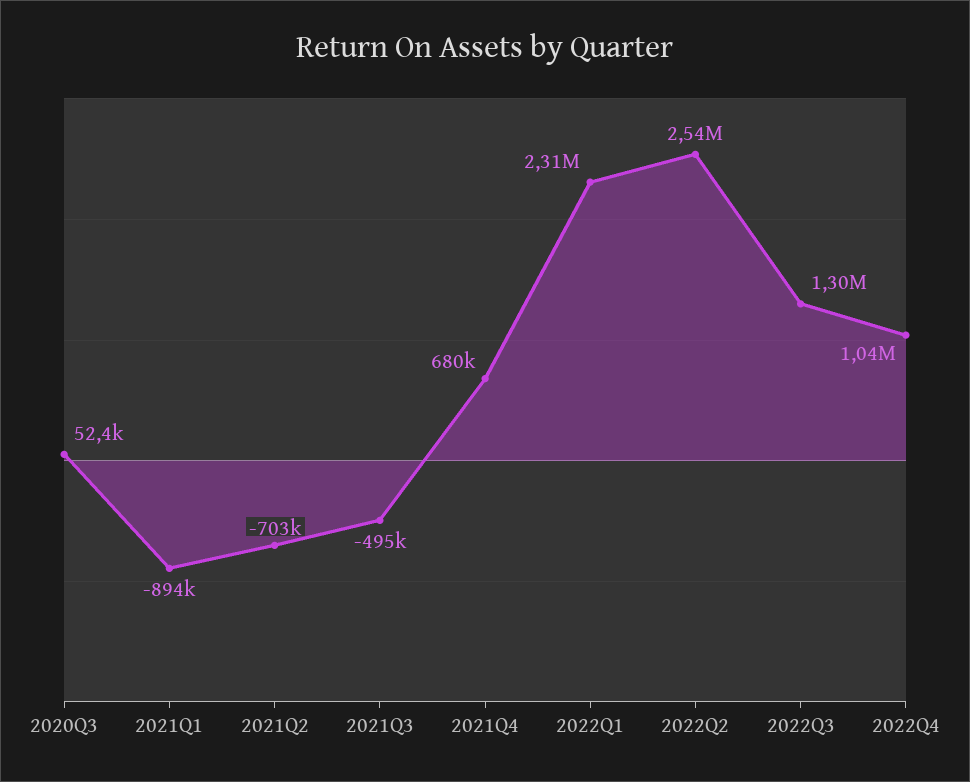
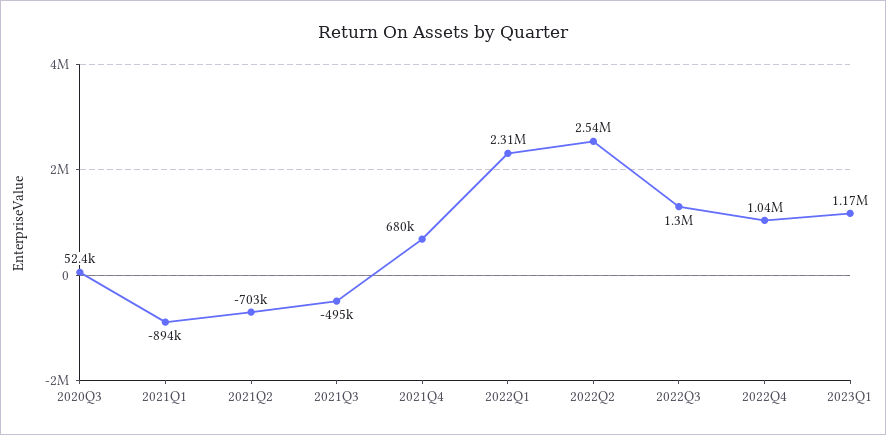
2023Q1: none -> 1170000

